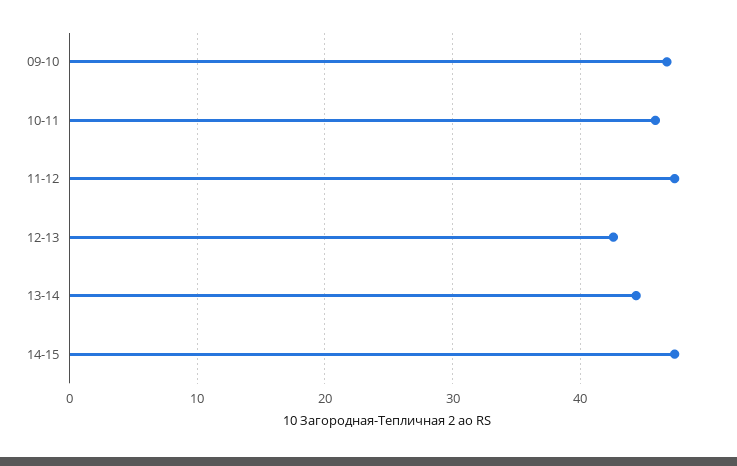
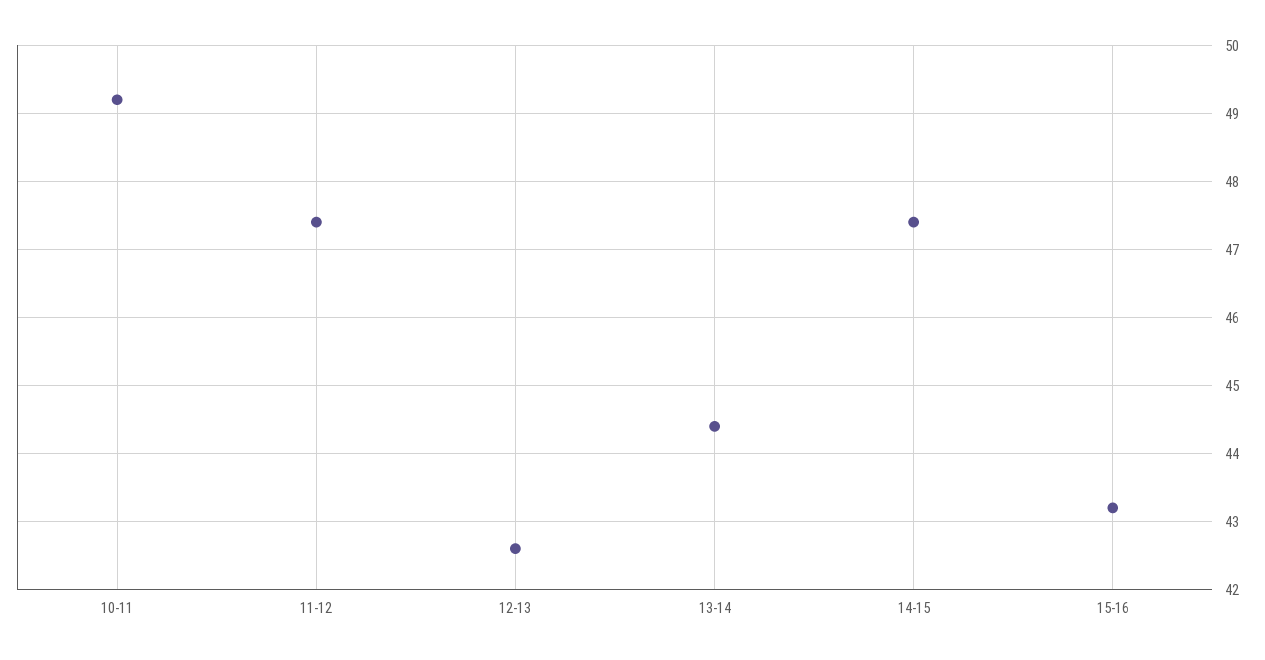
09-10: 47 -> none
10-11: 46 -> 49.2
15-16: none -> 43.2

